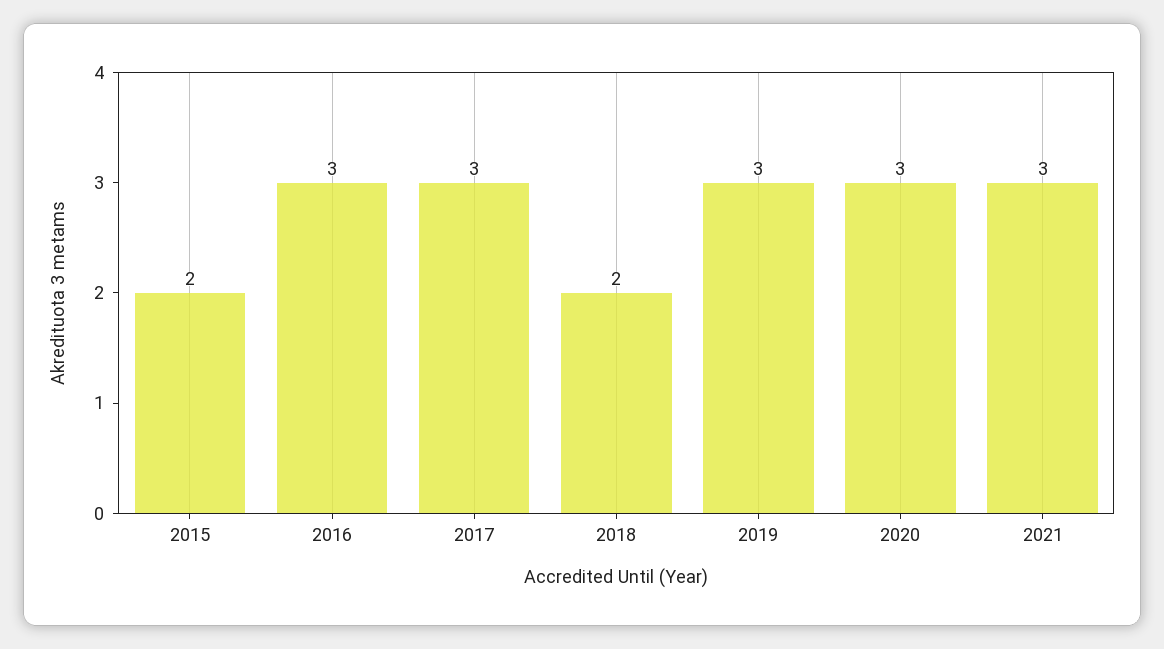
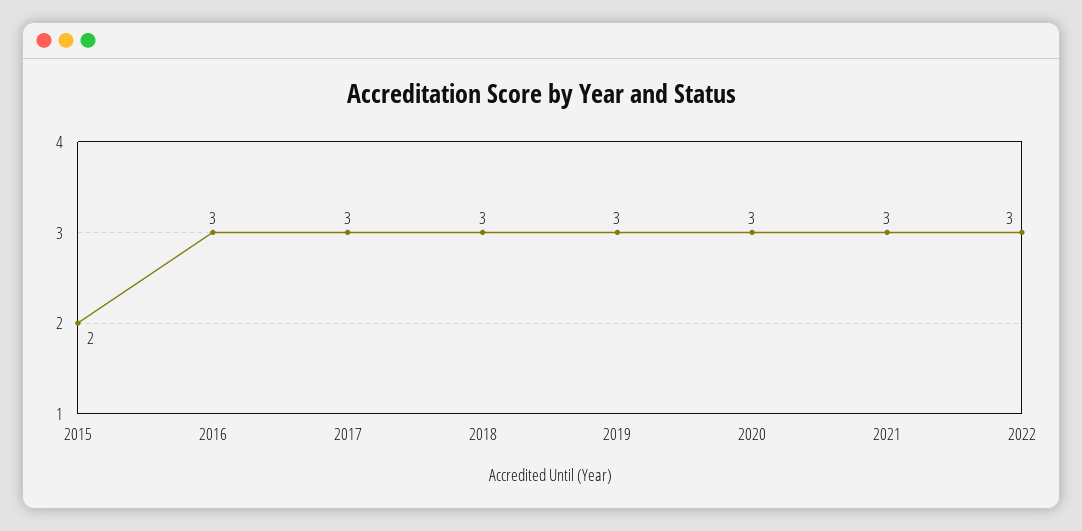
2018: 2 -> 3
2022: none -> 3

